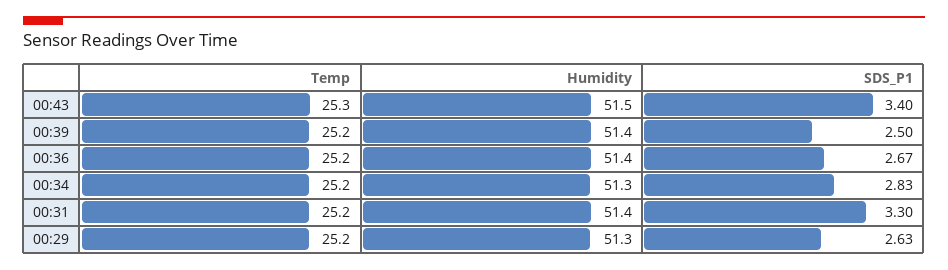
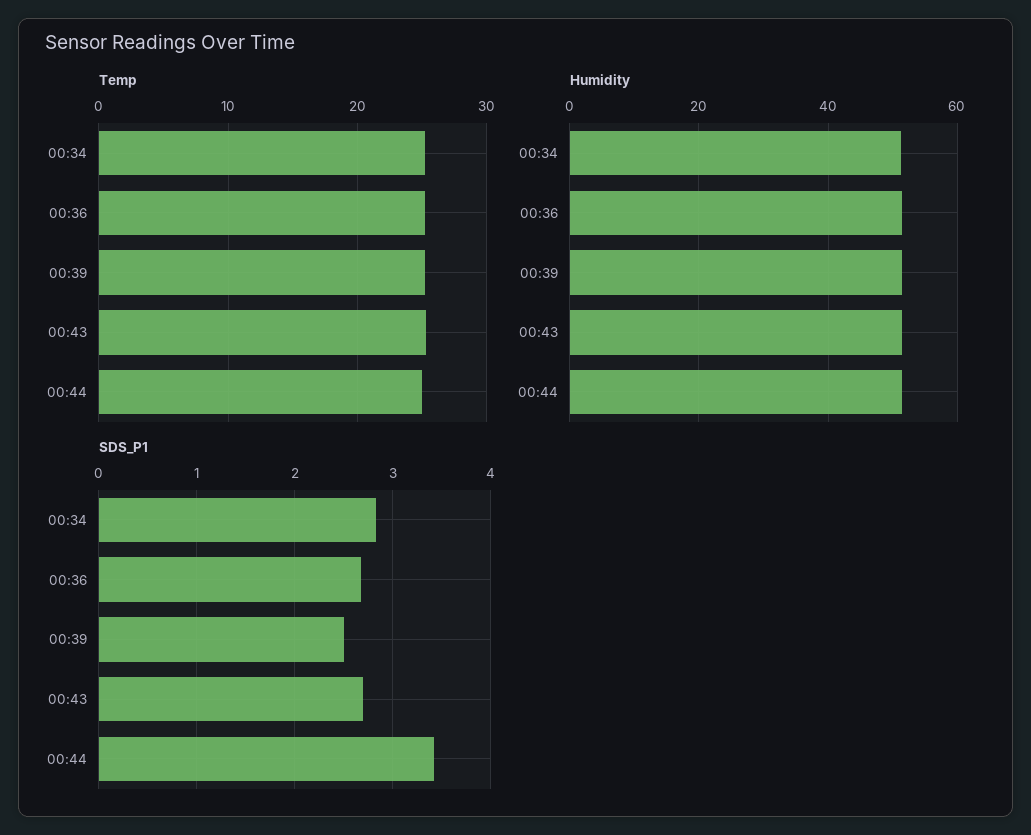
SDS_P1, 00:43: 3.4 -> 2.7
Temp, 00:31: 25.2 -> none
Humidity, 00:31: 51.4 -> none
SDS_P1, 00:31: 3.3 -> none
Temp, 00:29: 25.2 -> none
Humidity, 00:29: 51.3 -> none
SDS_P1, 00:29: 2.63 -> none
Temp, 00:44: none -> 25
Humidity, 00:44: none -> 52
SDS_P1, 00:44: none -> 3.4

